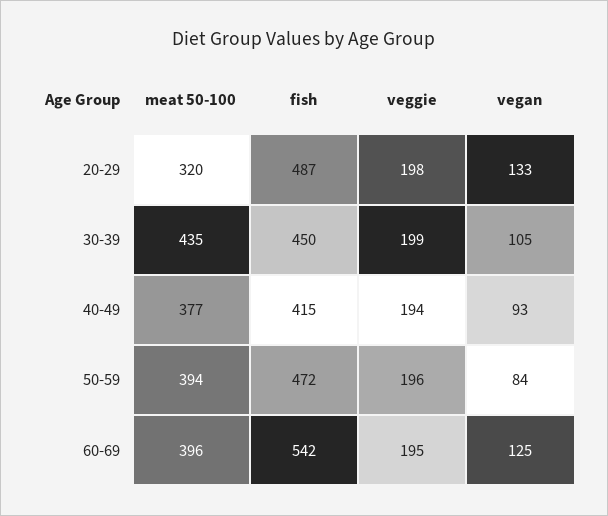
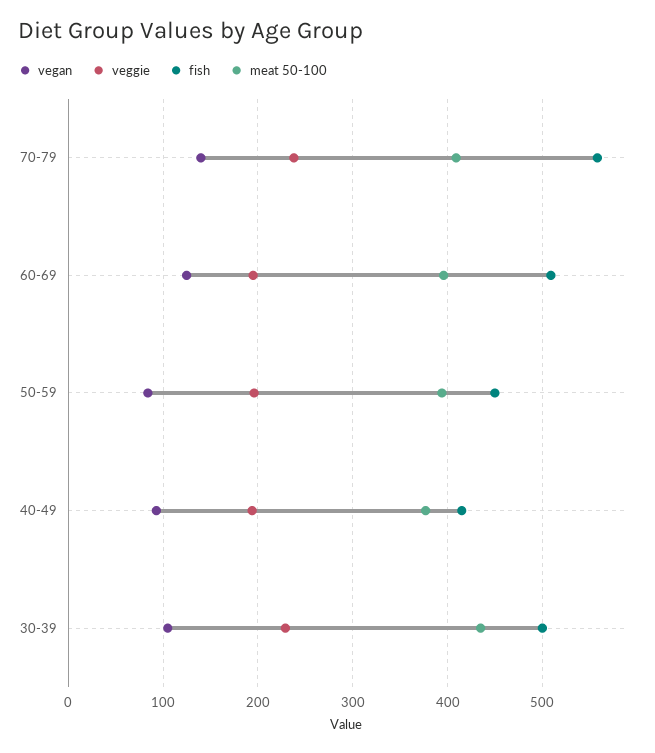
meat 50-100, 20-29: 320 -> none
fish, 20-29: 487 -> none
veggie, 20-29: 198 -> none
vegan, 20-29: 133 -> none
fish, 30-39: 450 -> 500
veggie, 30-39: 199 -> 230
fish, 50-59: 472 -> 450
fish, 60-69: 542 -> 510
vegan, 70-79: none -> 140
veggie, 70-79: none -> 240
fish, 70-79: none -> 560
meat 50-100, 70-79: none -> 410

